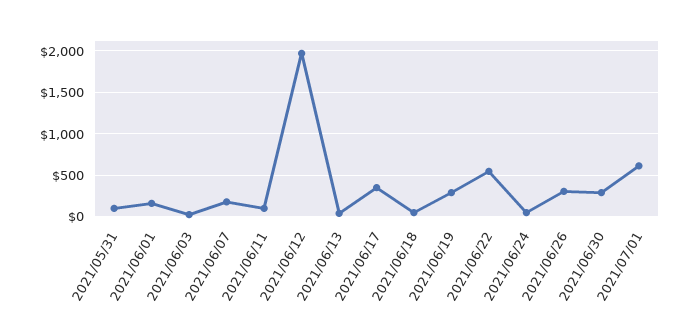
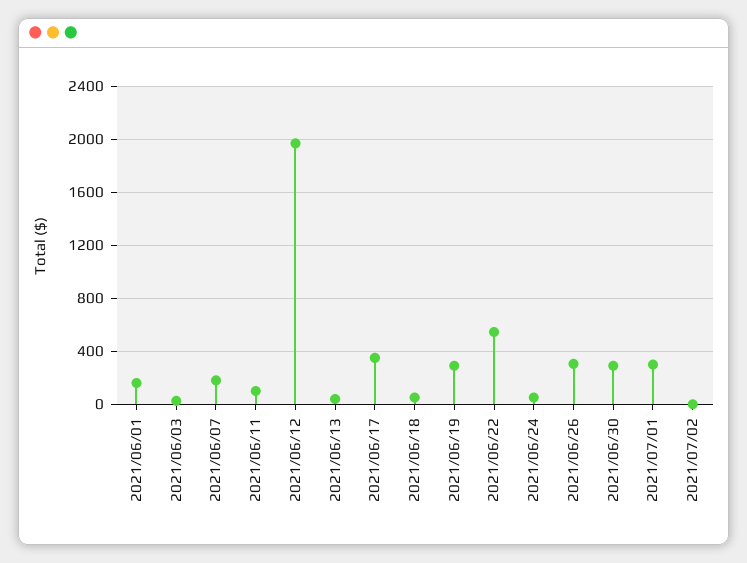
2021/05/31: 100 -> none
2021/07/01: 600 -> 300
2021/07/02: none -> 0

